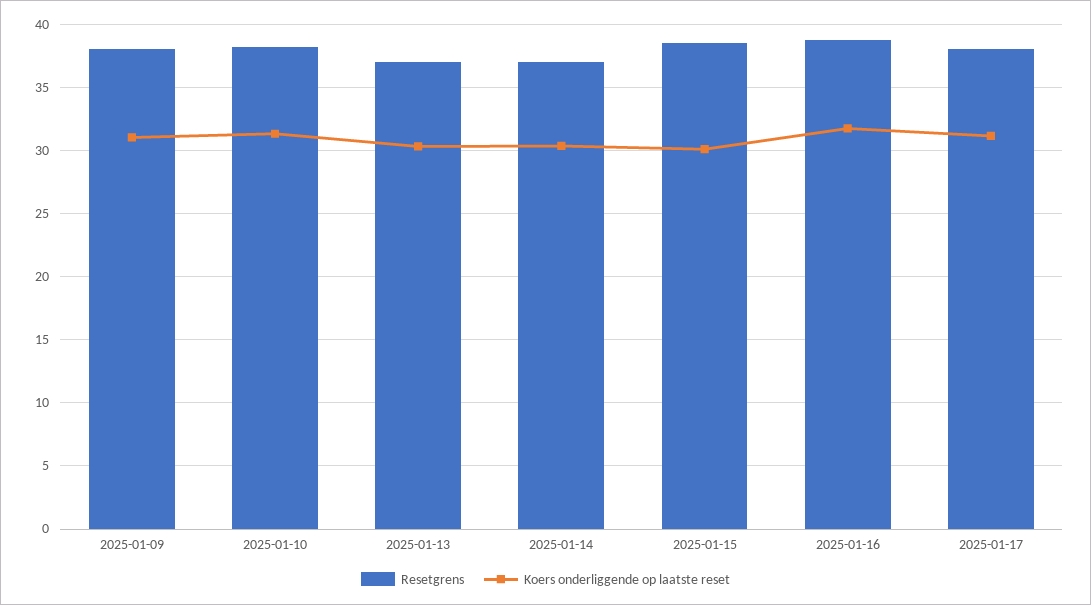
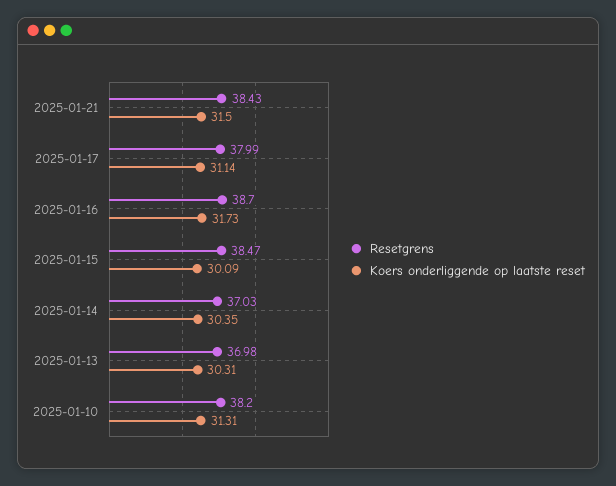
Resetgrens, 2025-01-09: 38 -> none
Koers onderliggende op laatste reset, 2025-01-09: 31 -> none
Resetgrens, 2025-01-21: none -> 38.43
Koers onderliggende op laatste reset, 2025-01-21: none -> 31.5

